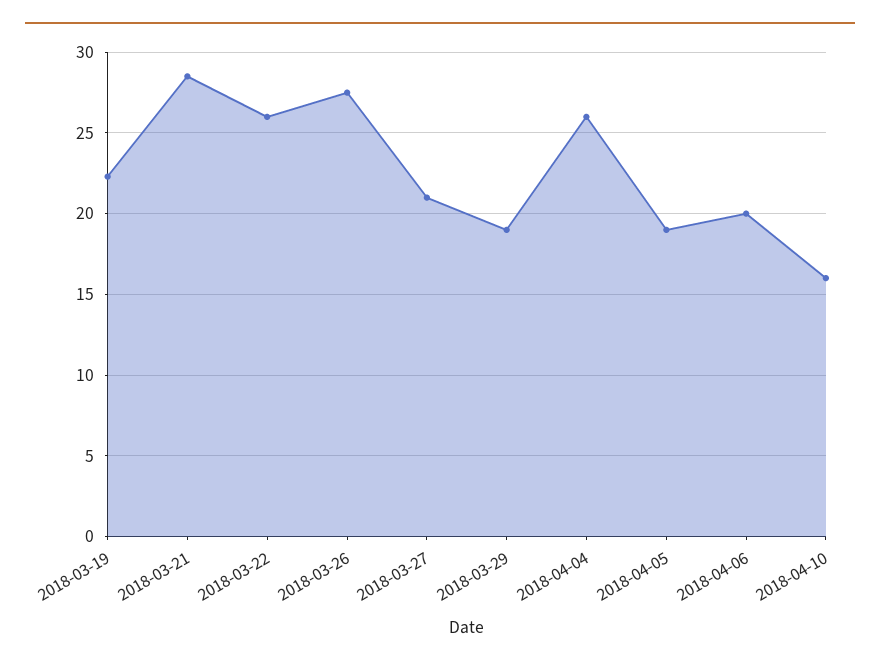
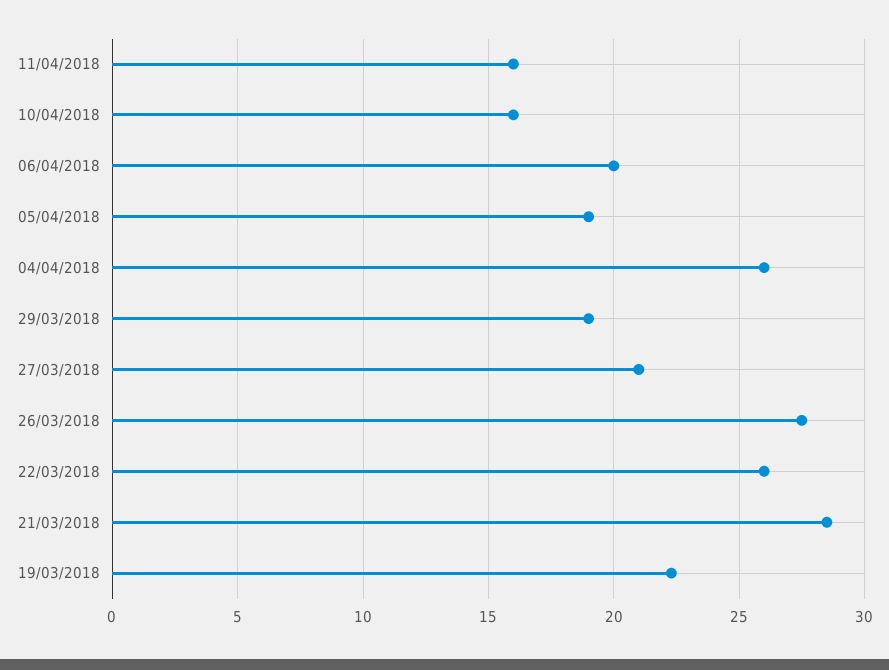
11/04/2018: none -> 16

